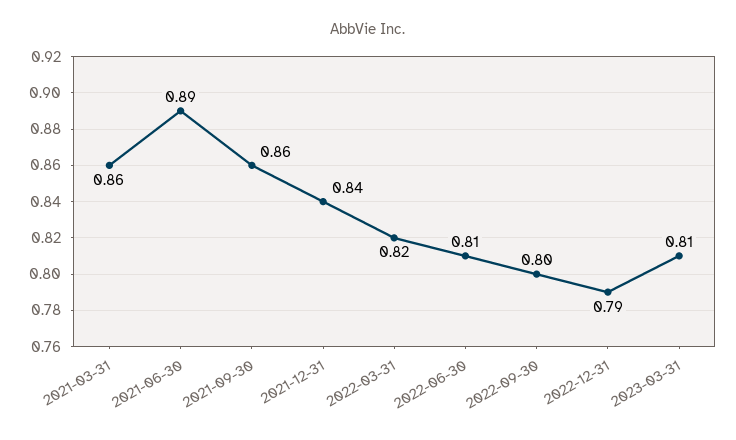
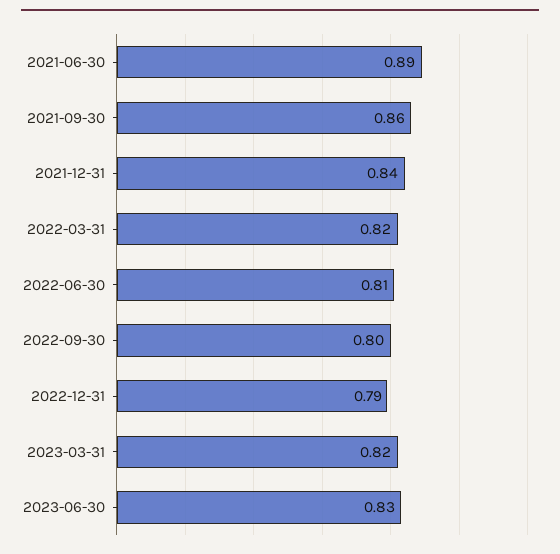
2021-03-31: 0.86 -> none
2023-03-31: 0.81 -> 0.82
2023-06-30: none -> 0.83

